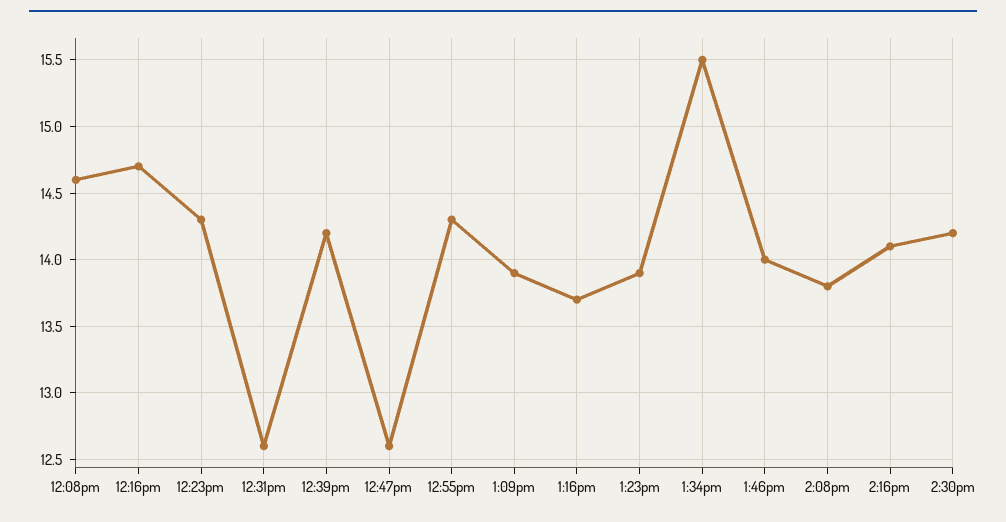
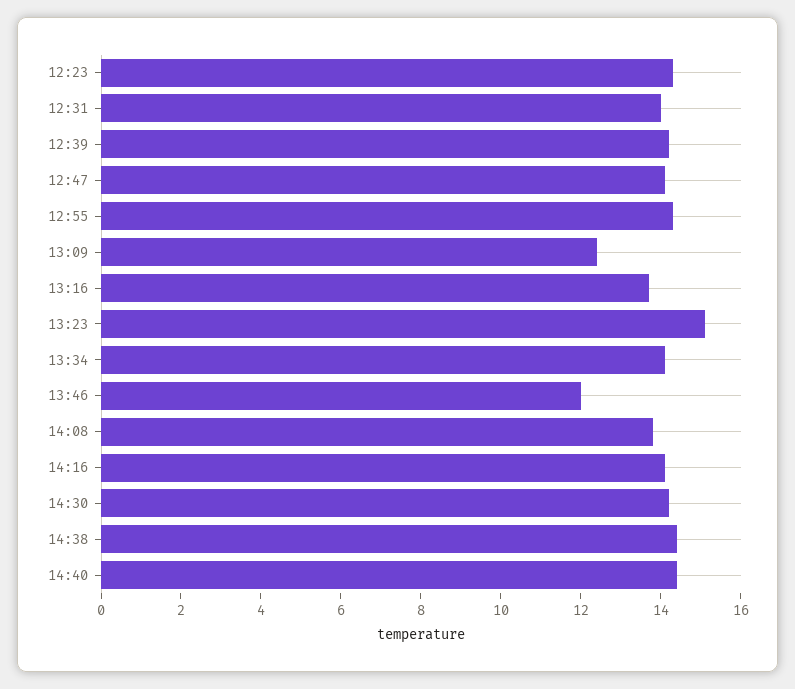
12:08pm: 14.6 -> none
12:16pm: 14.7 -> none
12:31pm: 12.6 -> 14
12:47pm: 12.6 -> 14
1:09pm: 13.9 -> 12.5
1:23pm: 13.9 -> 15
1:34pm: 15.5 -> 14
1:46pm: 14 -> 12
14:38: none -> 14.5
14:40: none -> 14.5

